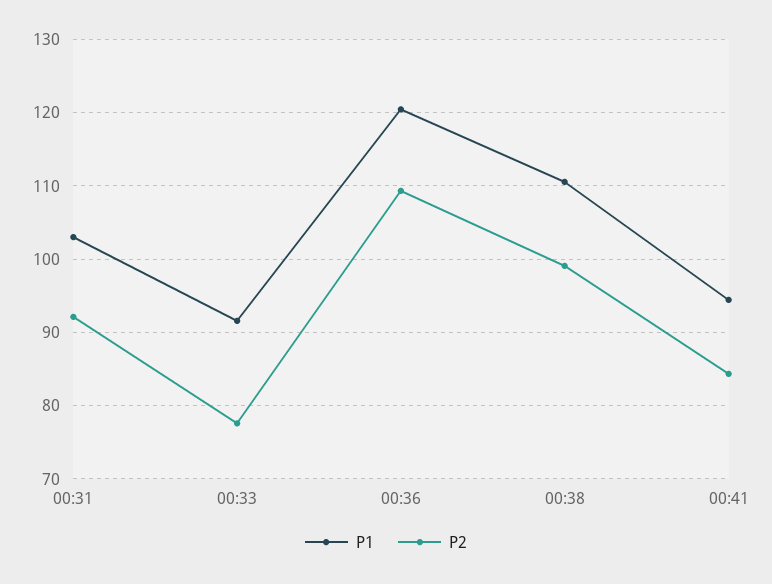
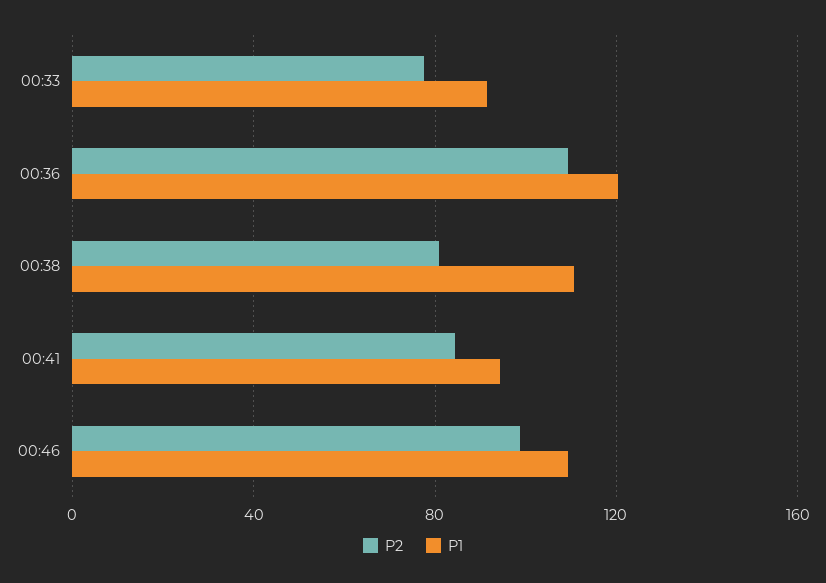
P1, 00:31: 103 -> none
P2, 00:31: 92 -> none
P2, 00:38: 99 -> 80
P2, 00:46: none -> 100
P1, 00:46: none -> 110

